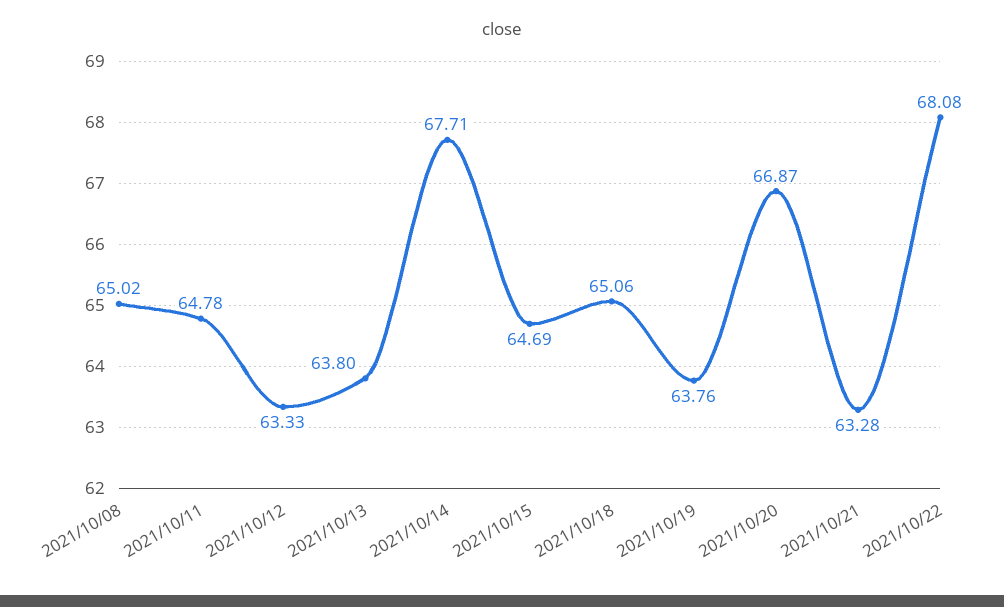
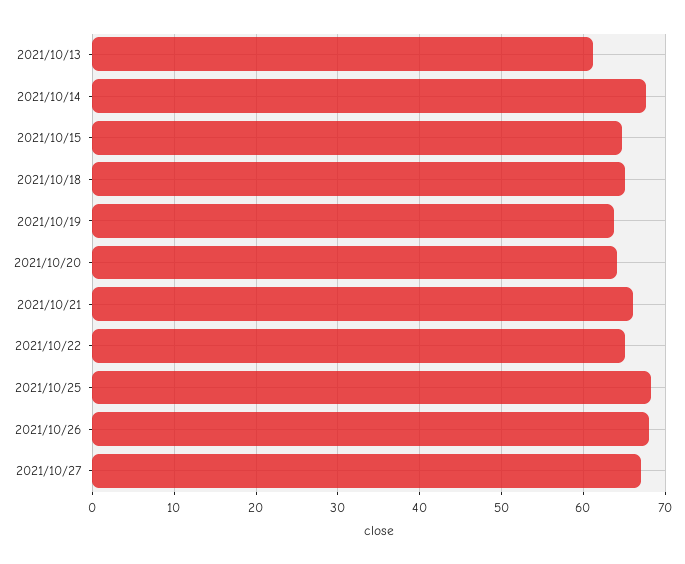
2021/10/08: 65.02 -> none
2021/10/11: 64.78 -> none
2021/10/12: 63.33 -> none
2021/10/13: 63.8 -> 61
2021/10/20: 66.87 -> 64
2021/10/21: 63.28 -> 66
2021/10/22: 68.08 -> 65
2021/10/25: none -> 68
2021/10/26: none -> 68
2021/10/27: none -> 67

